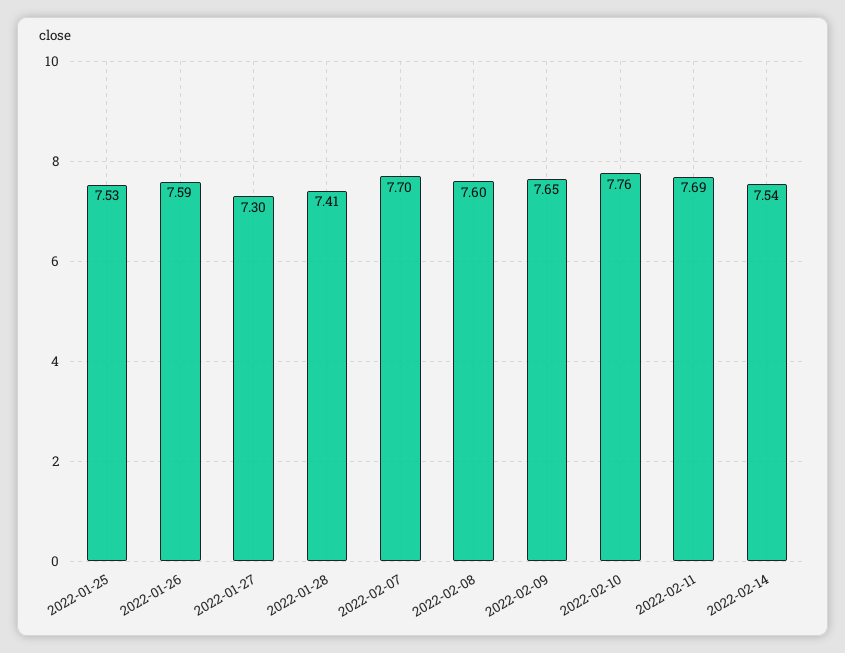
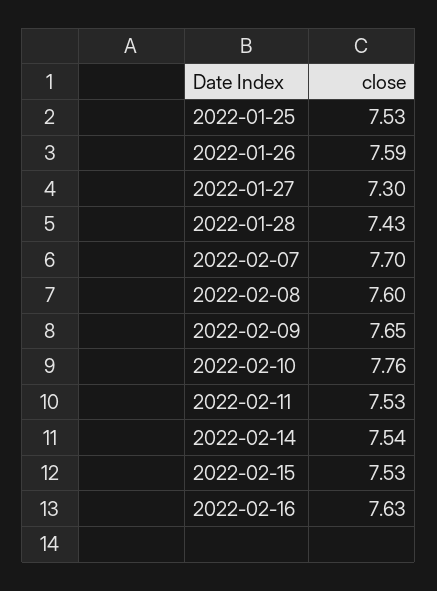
2022-01-28: 7.41 -> 7.43
2022-02-11: 7.69 -> 7.53
2022-02-15: none -> 7.53
2022-02-16: none -> 7.63

